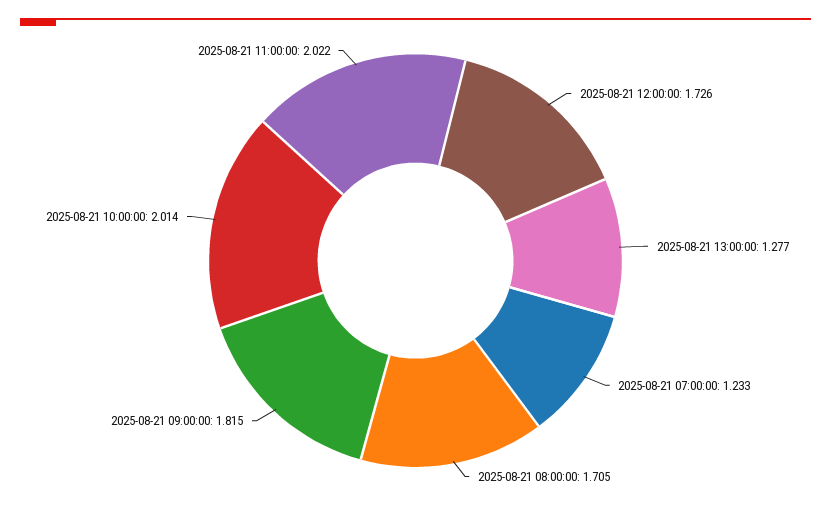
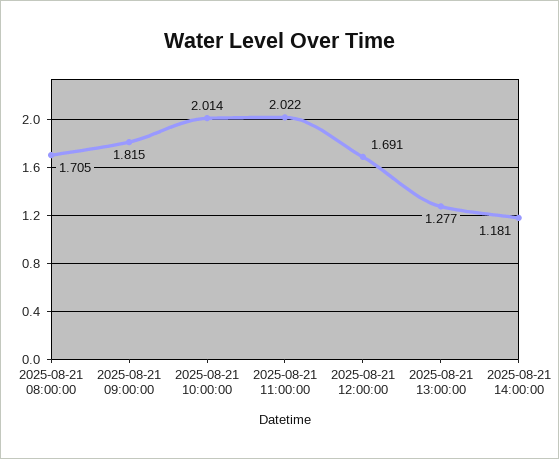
2025-08-21 12:00:00: 1.726 -> 1.691
2025-08-21 07:00:00: 1.233 -> none
2025-08-21 14:00:00: none -> 1.181

